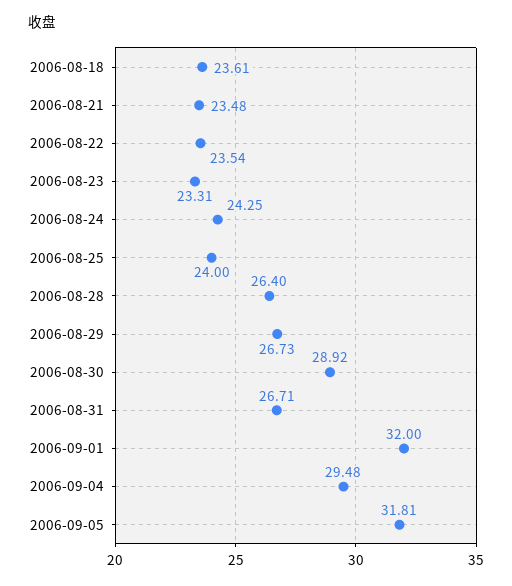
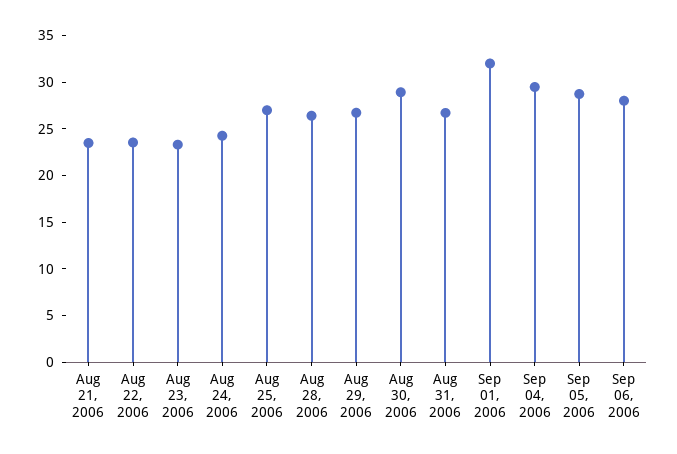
2006-08-18: 23.61 -> none
2006-08-25: 24 -> 27
2006-09-05: 31.81 -> 29
Sep 06, 2006: none -> 28

